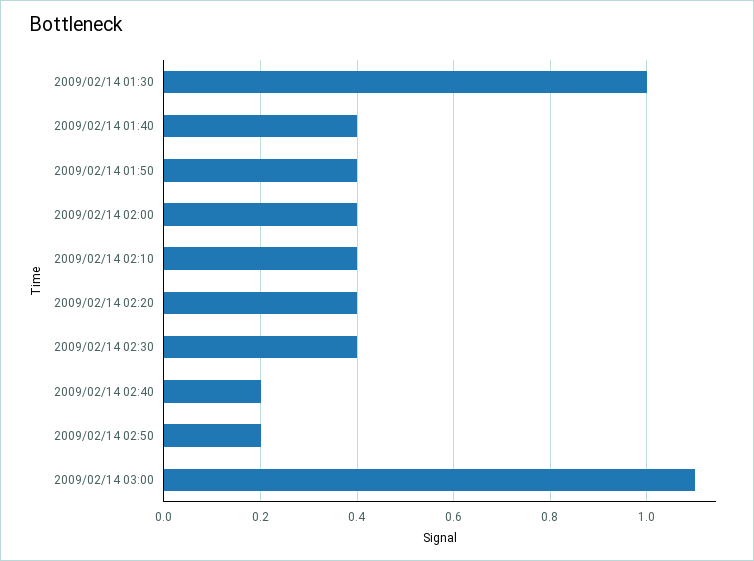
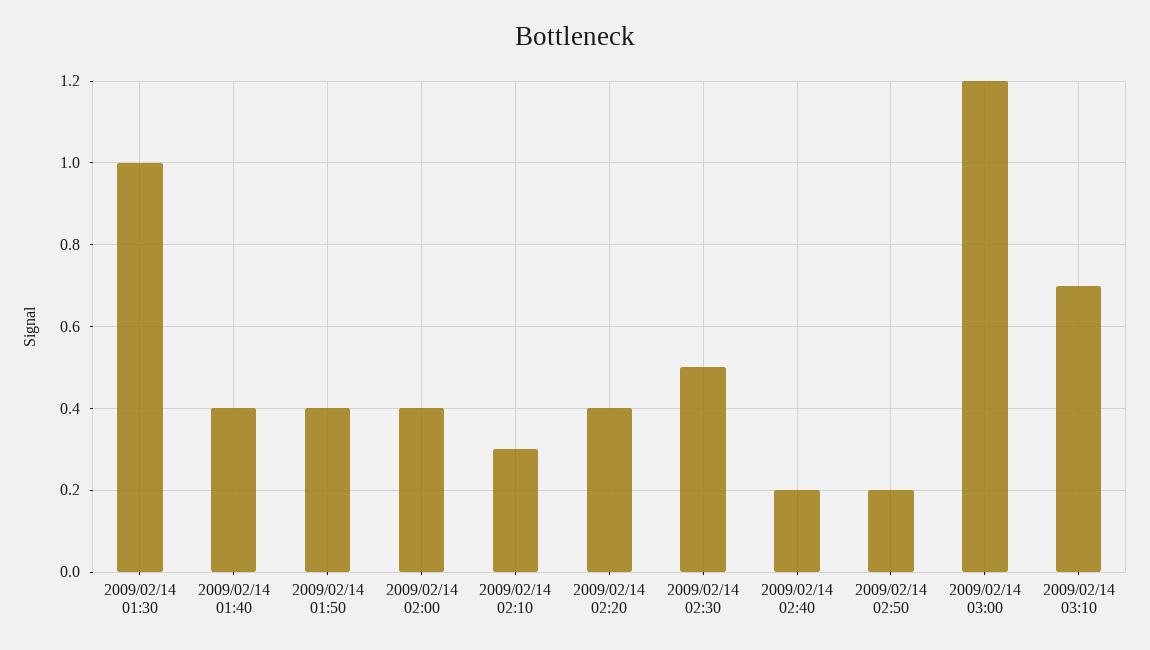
2009/02/14 02:10: 0.4 -> 0.3
2009/02/14 02:30: 0.4 -> 0.5
2009/02/14 03:00: 1.1 -> 1.2
2009/02/14 03:10: none -> 0.7

